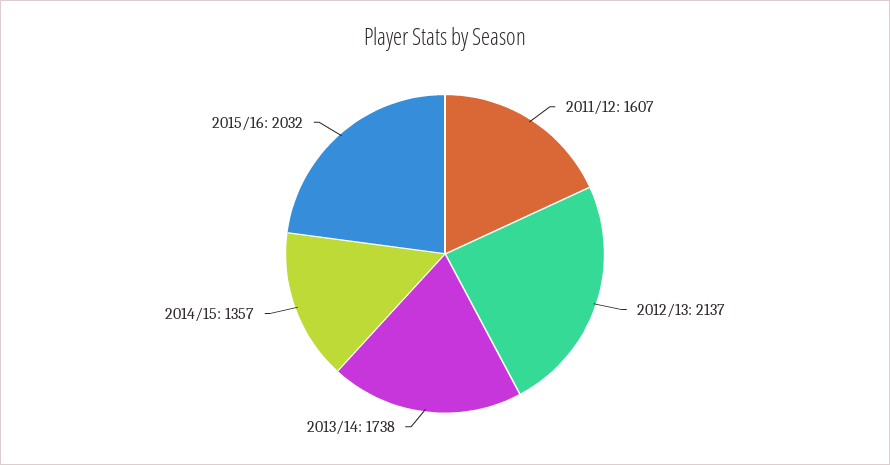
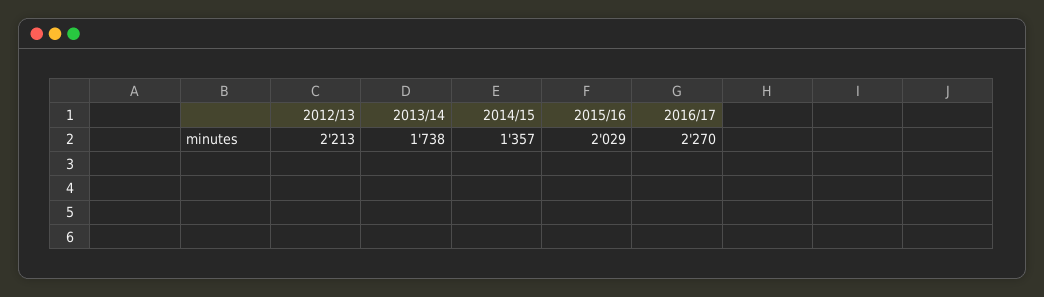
2011/12: 1607 -> none
2012/13: 2137 -> 2213
2015/16: 2032 -> 2029
2016/17: none -> 2270

